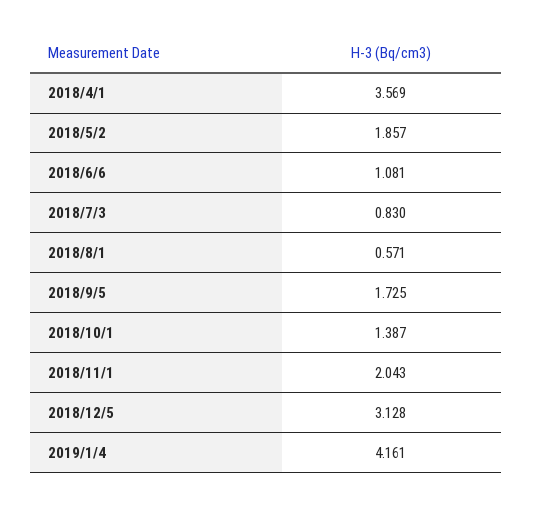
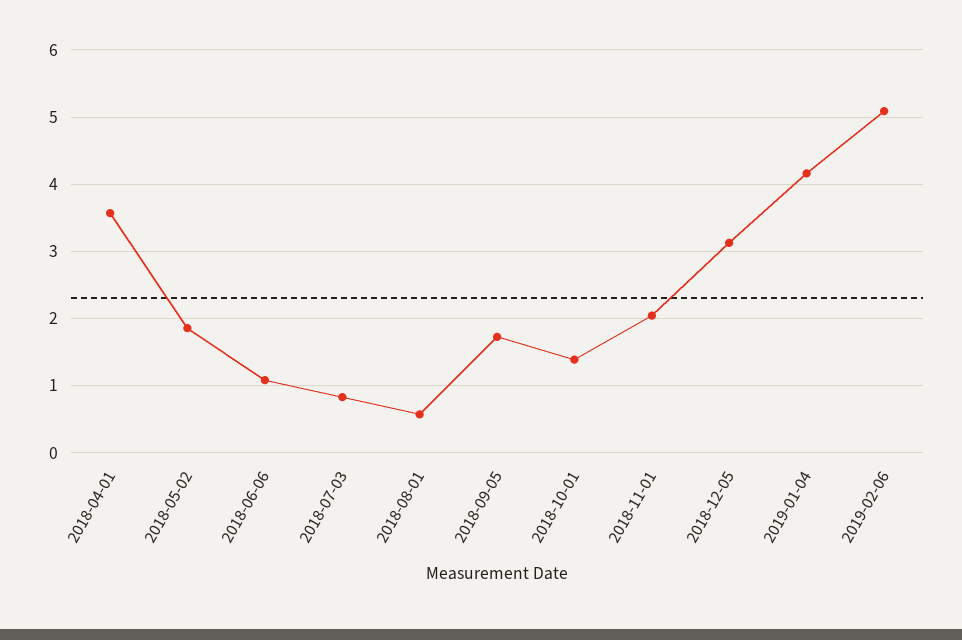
2019-02-06: none -> 5.1

